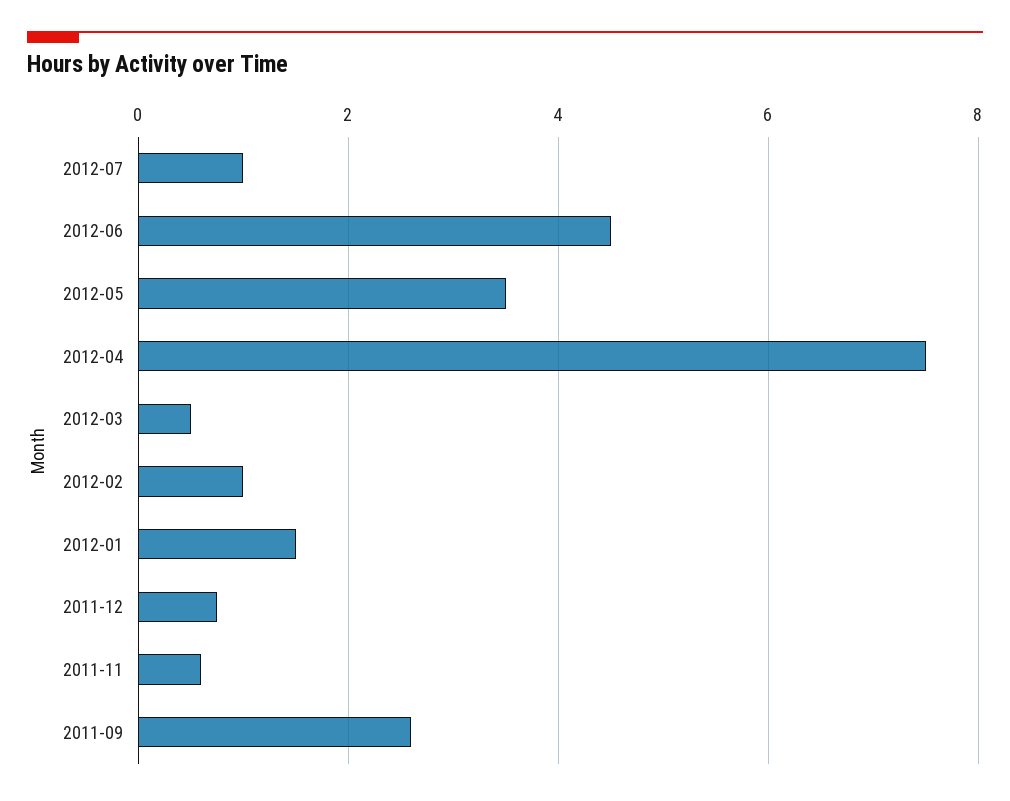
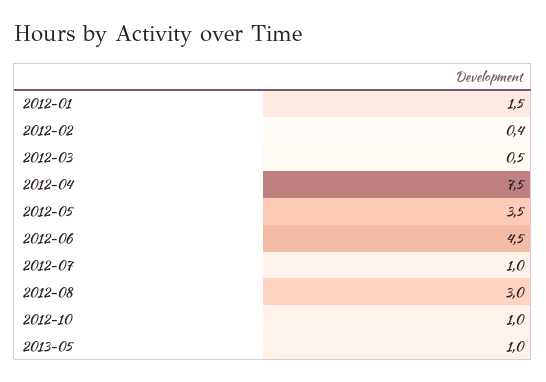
2012-02: 1 -> 0.4
2011-12: 0.8 -> none
2011-11: 0.6 -> none
2011-09: 2.6 -> none
2012-08: none -> 3
2012-10: none -> 1
2013-05: none -> 1

